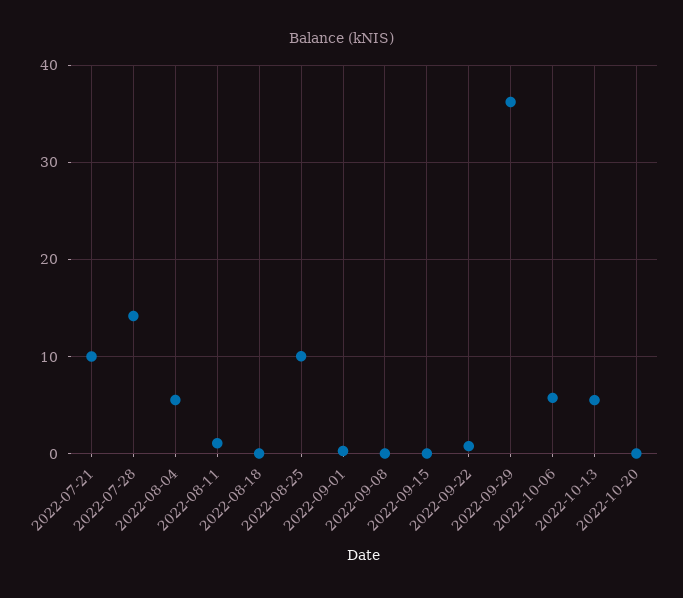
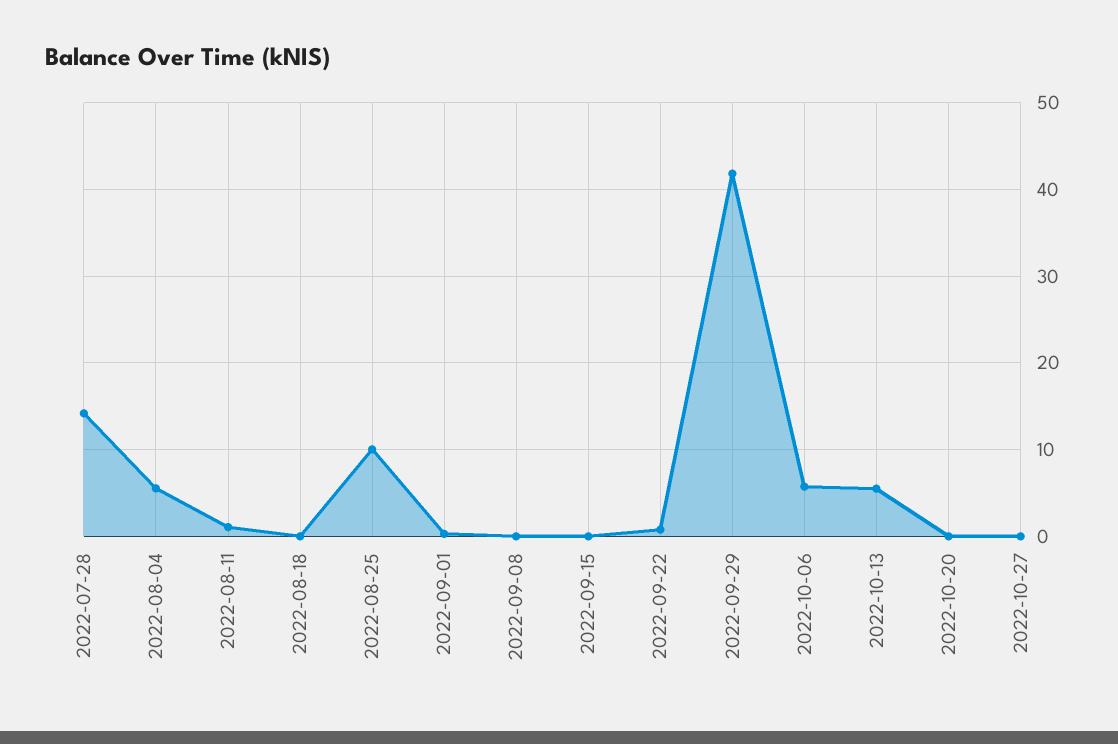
2022-07-21: 10 -> none
2022-09-29: 36 -> 42
2022-10-27: none -> 0

